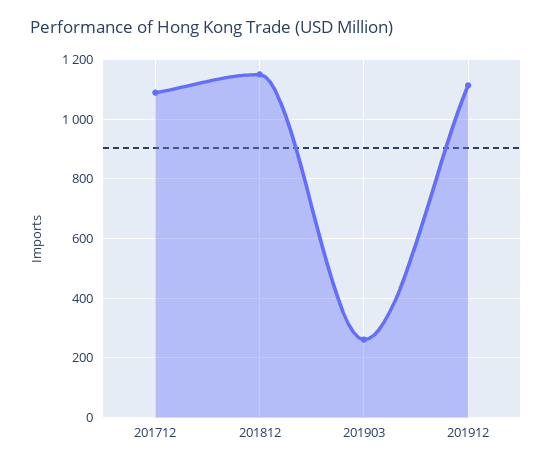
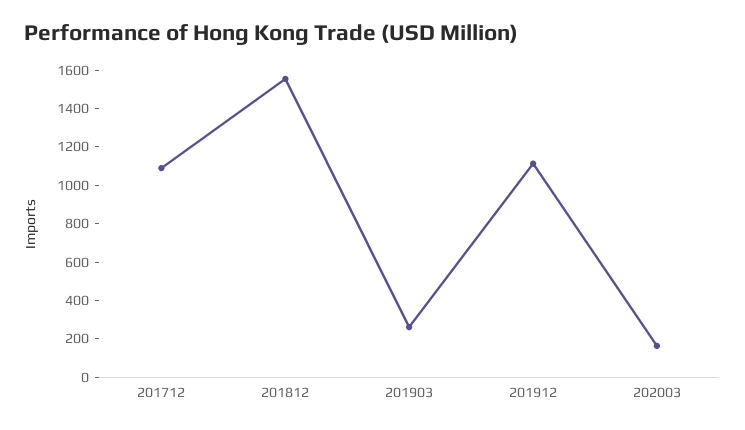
201812: 1150 -> 1550
202003: none -> 150

